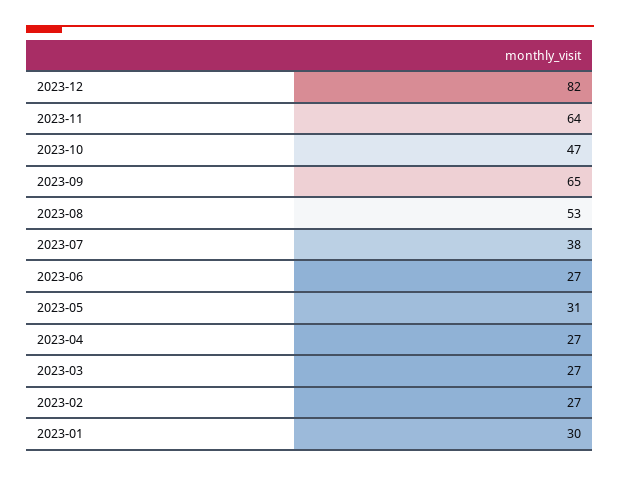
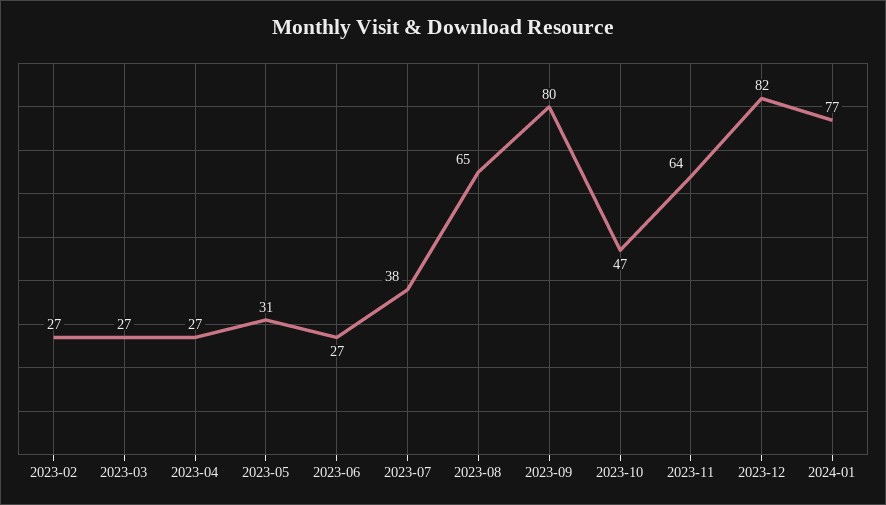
2023-09: 65 -> 80
2023-08: 53 -> 65
2023-01: 30 -> none
2024-01: none -> 77

